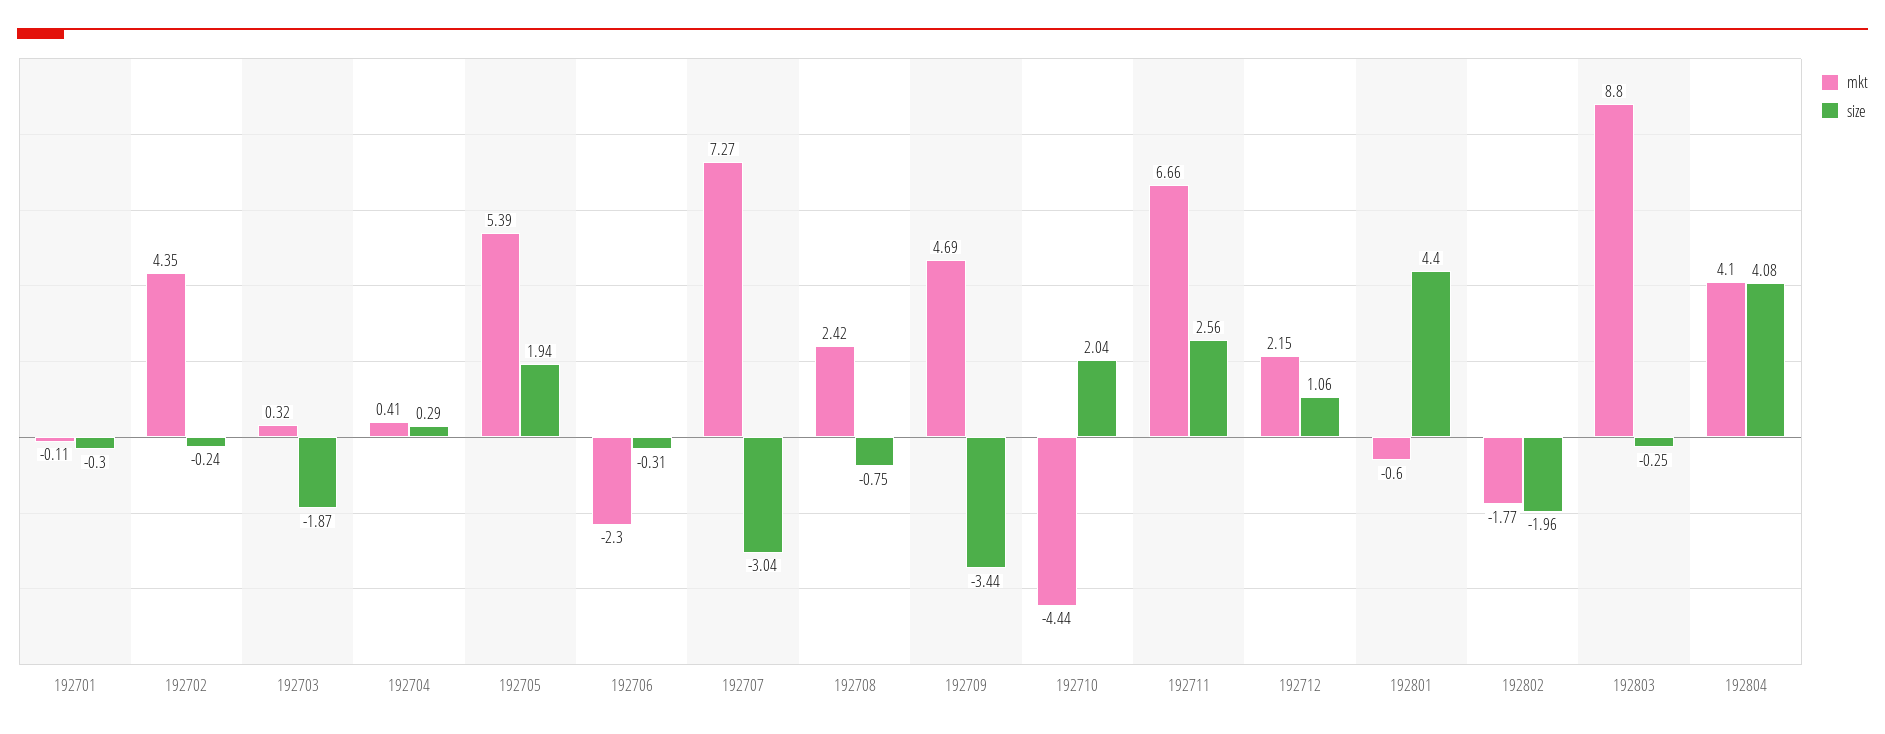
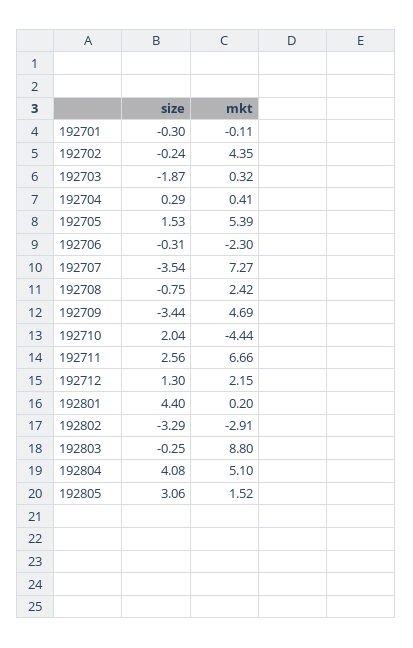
size, 192705: 1.94 -> 1.53
size, 192707: -3.04 -> -3.54
size, 192712: 1.06 -> 1.3
mkt, 192801: -0.6 -> 0.2
mkt, 192802: -1.77 -> -2.91
size, 192802: -1.96 -> -3.29
mkt, 192804: 4.1 -> 5.1
size, 192805: none -> 3.06
mkt, 192805: none -> 1.52

